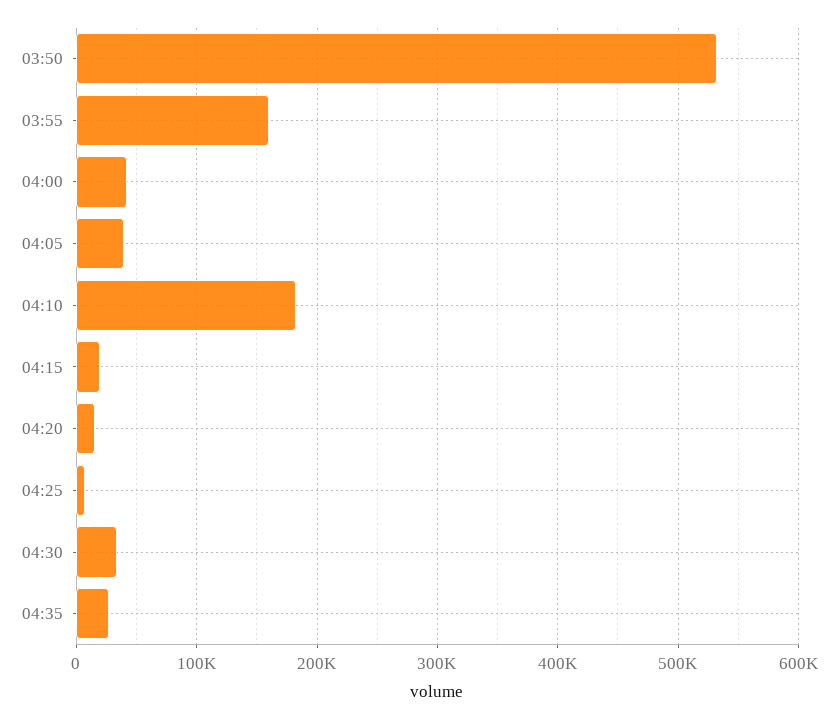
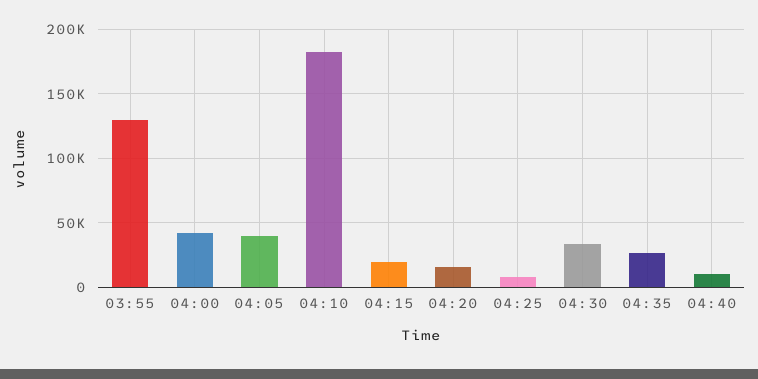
03:50: 530000 -> none
03:55: 160000 -> 130000
04:40: none -> 10000

